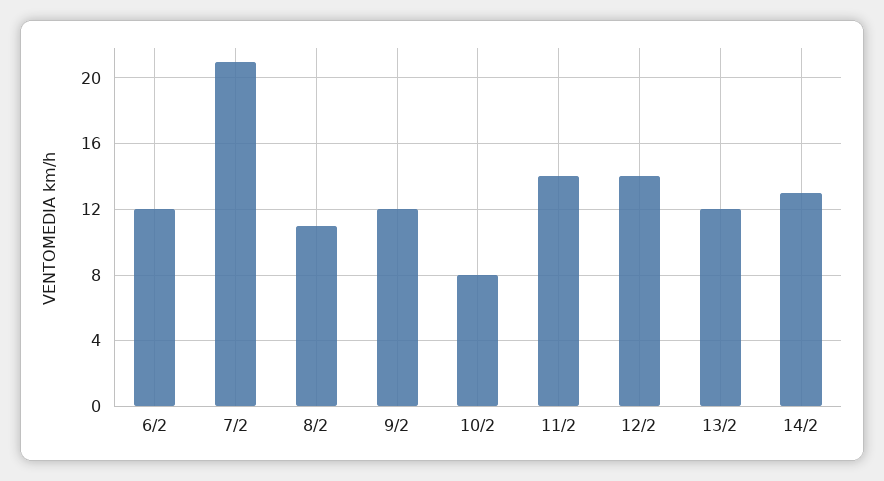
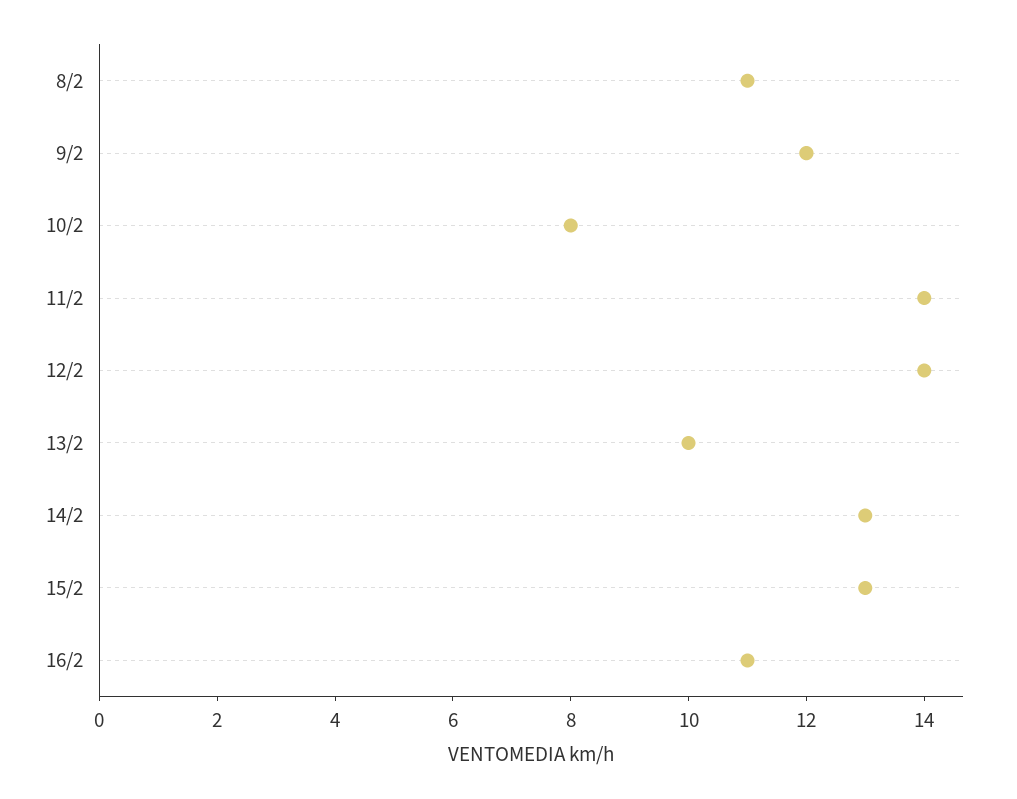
6/2: 12 -> none
7/2: 21 -> none
13/2: 12 -> 10
15/2: none -> 13
16/2: none -> 11

